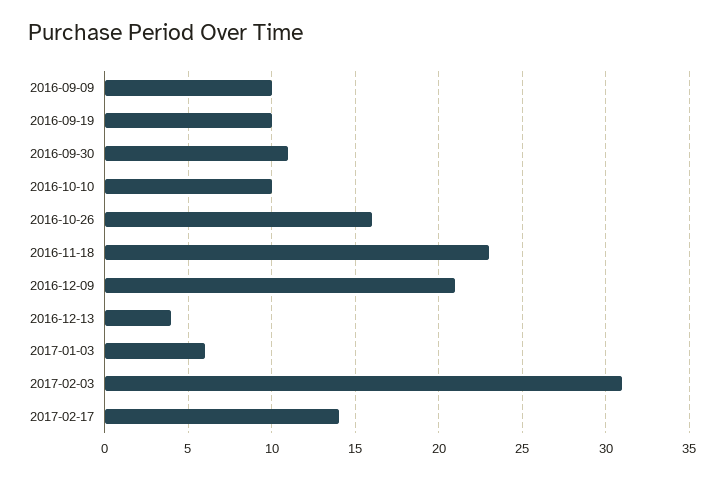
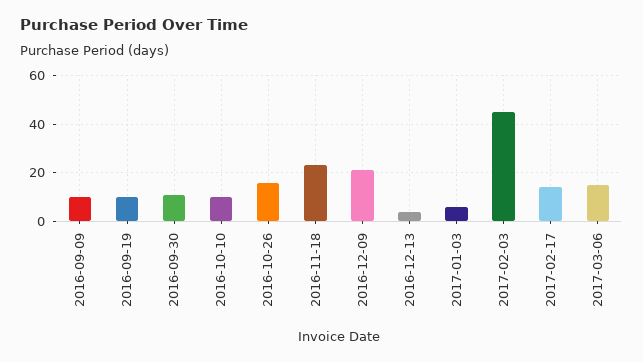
2017-02-03: 31 -> 45
2017-03-06: none -> 15

